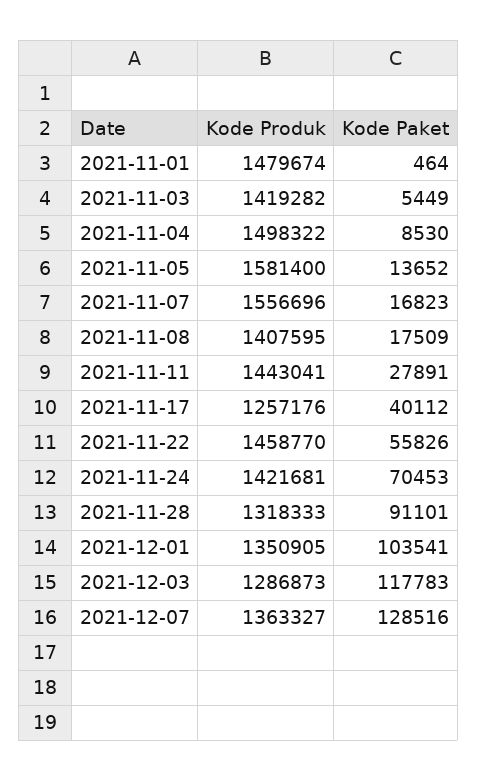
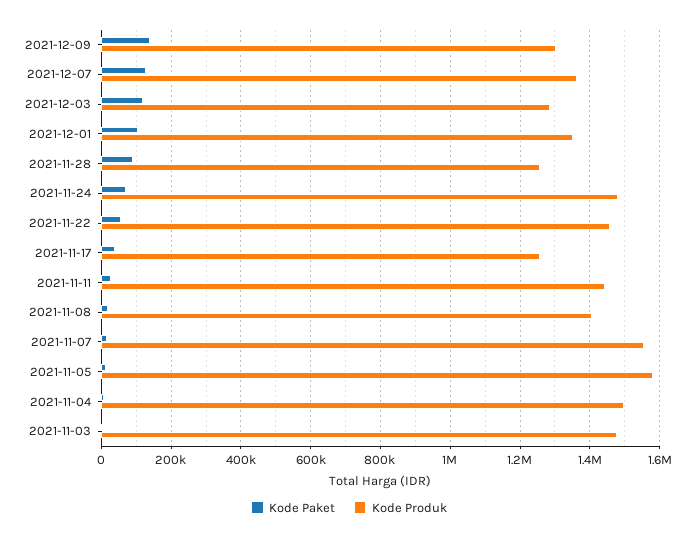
Kode Produk, 2021-11-01: 1479674 -> none
Kode Paket, 2021-11-01: 464 -> none
Kode Produk, 2021-11-03: 1419282 -> 1480000
Kode Produk, 2021-11-24: 1421681 -> 1480000
Kode Produk, 2021-11-28: 1318333 -> 1260000
Kode Paket, 2021-12-09: none -> 140000
Kode Produk, 2021-12-09: none -> 1300000

